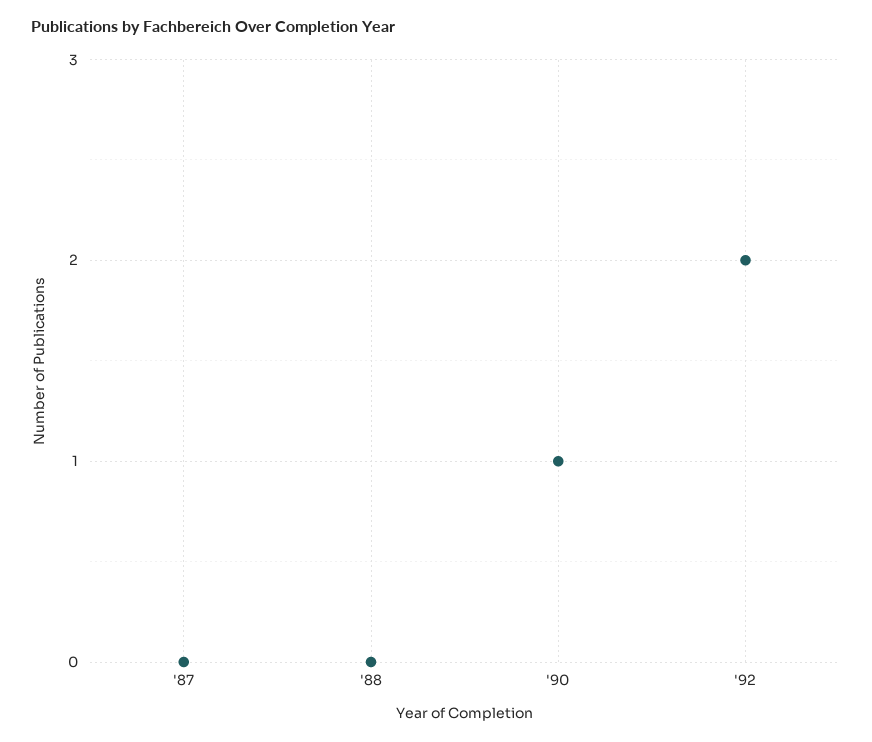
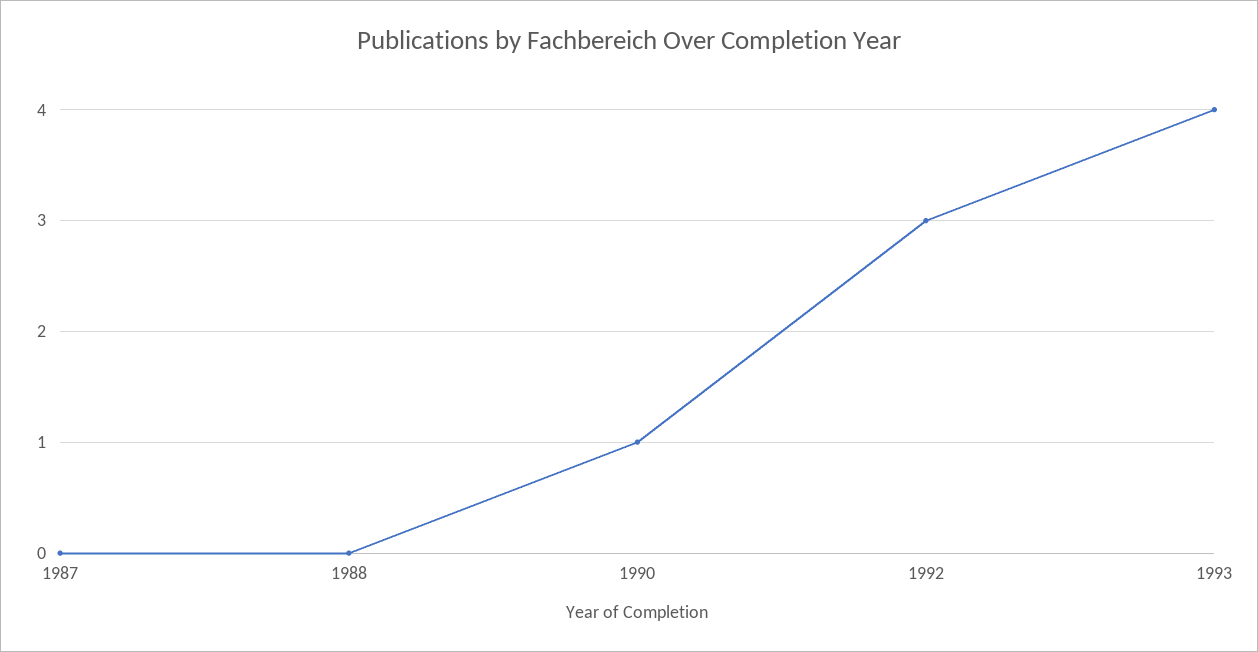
'92: 2 -> 3
1993: none -> 4

